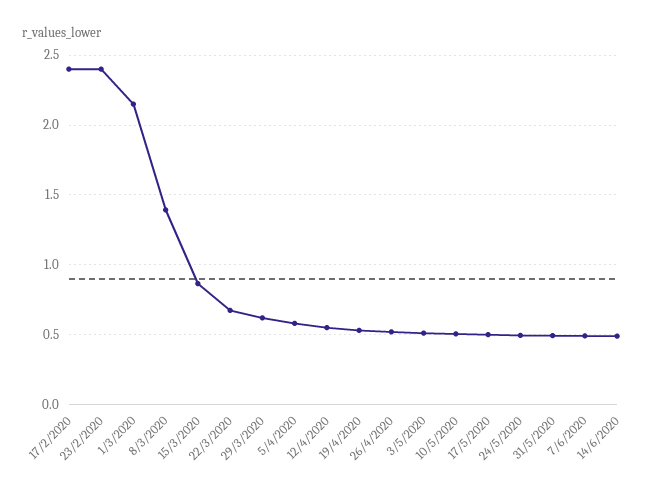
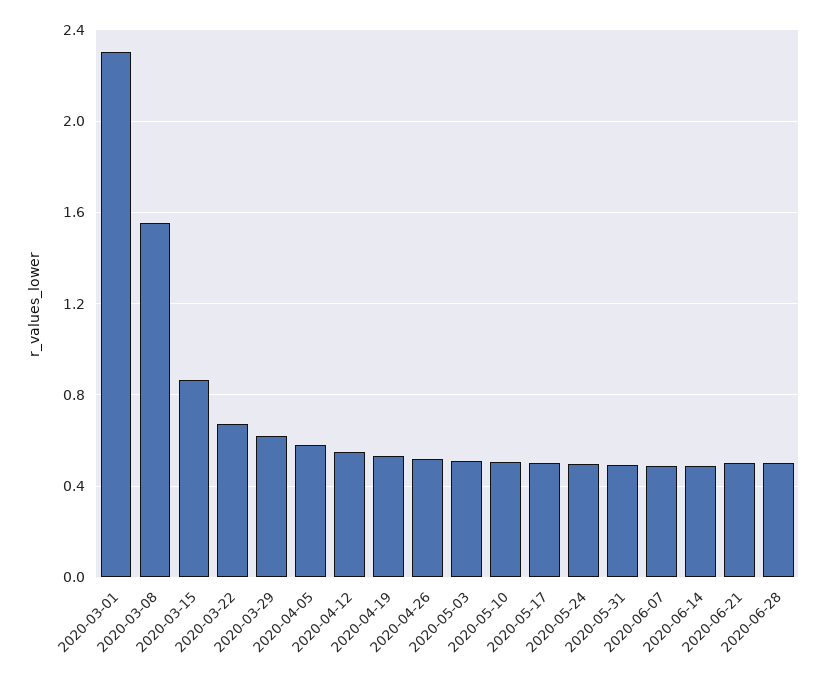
17/2/2020: 2.4 -> none
23/2/2020: 2.4 -> none
1/3/2020: 2.15 -> 2.3
8/3/2020: 1.4 -> 1.55
2020-06-21: none -> 0.5
2020-06-28: none -> 0.5

